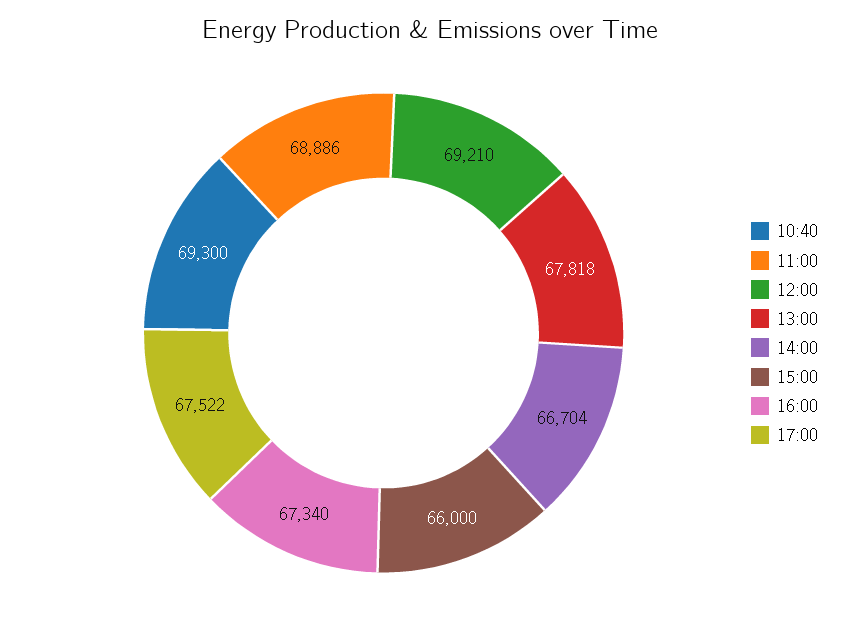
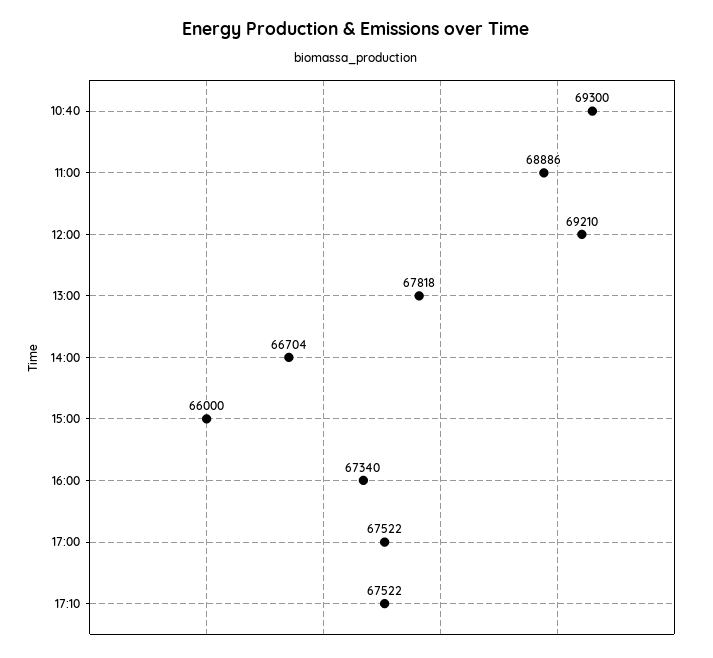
17:10: none -> 67522

